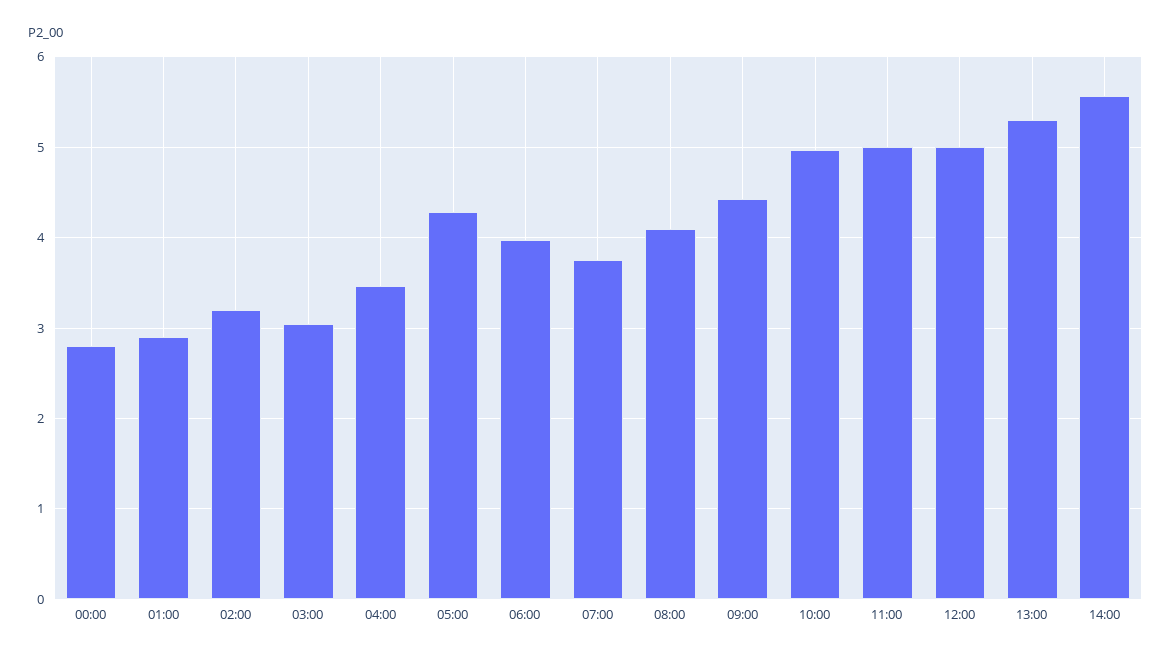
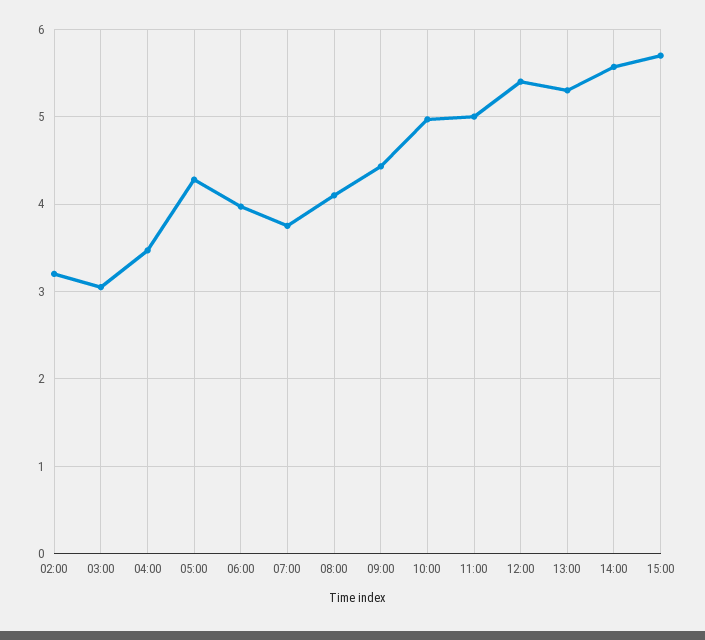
00:00: 2.8 -> none
01:00: 2.9 -> none
12:00: 5 -> 5.4
15:00: none -> 5.7

